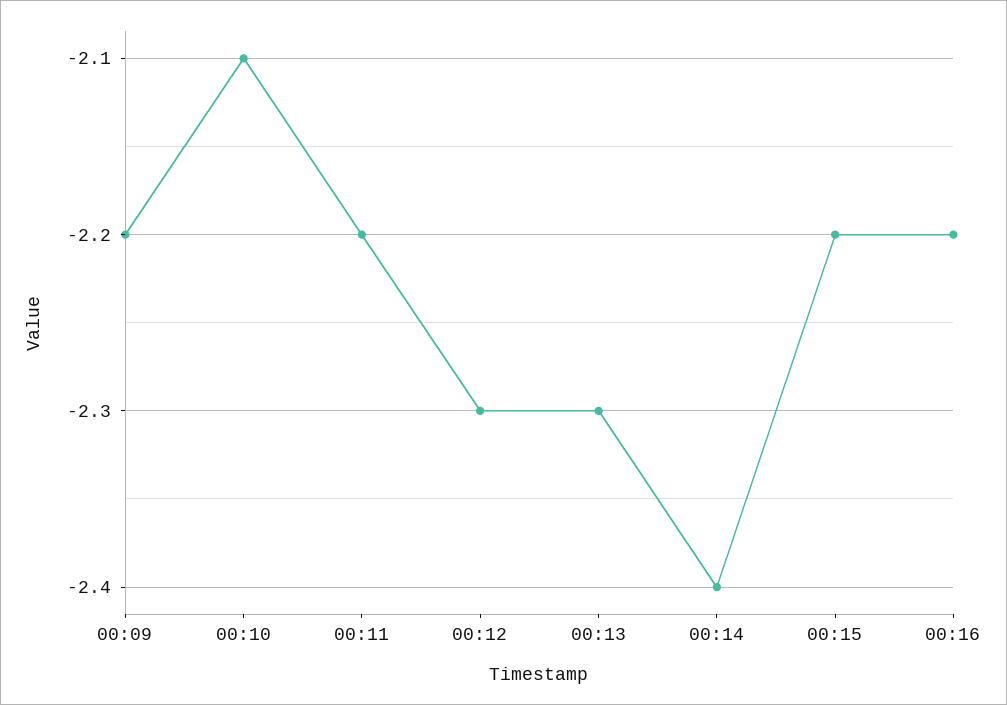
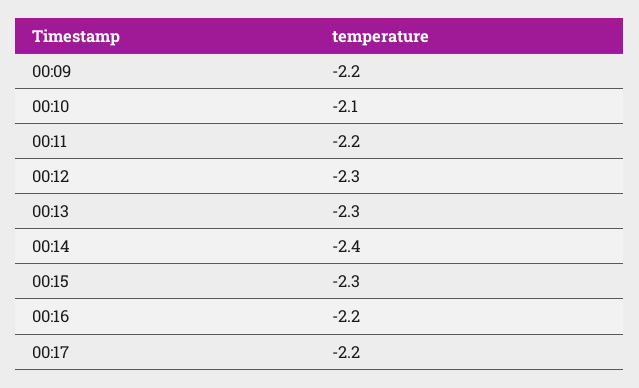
00:15: -2.2 -> -2.3
00:17: none -> -2.2

